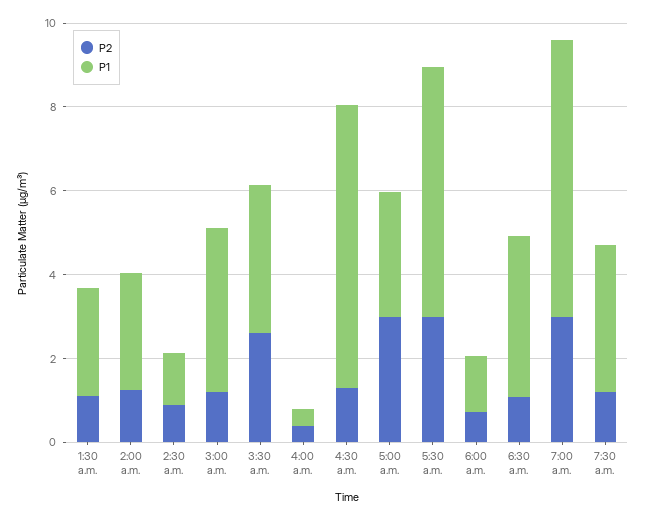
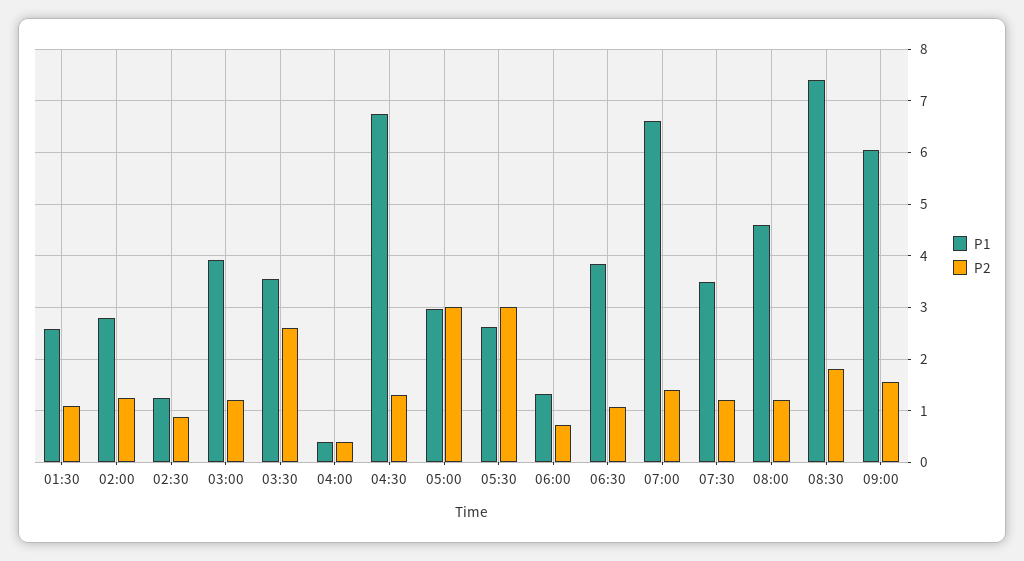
P1, 5:30 a.m.: 6 -> 2.6
P2, 7:00 a.m.: 3 -> 1.4
P1, 08:00: none -> 4.6
P2, 08:00: none -> 1.2
P1, 08:30: none -> 7.4
P2, 08:30: none -> 1.8
P1, 09:00: none -> 6
P2, 09:00: none -> 1.6

